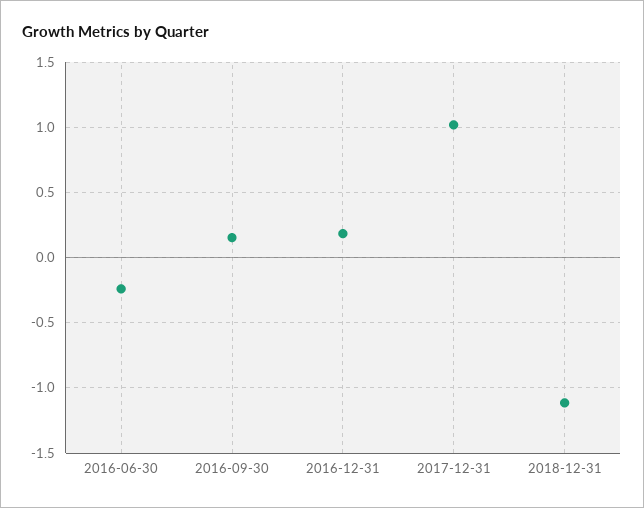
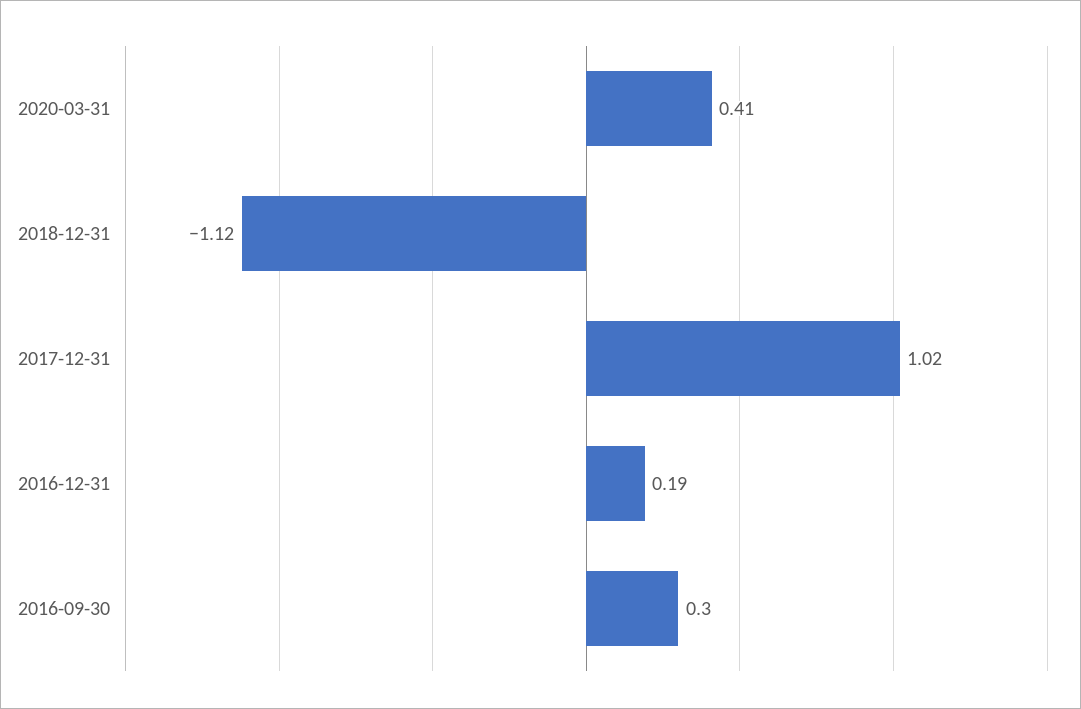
2016-06-30: -0.25 -> none
2016-09-30: 0.15 -> 0.3
2020-03-31: none -> 0.41

